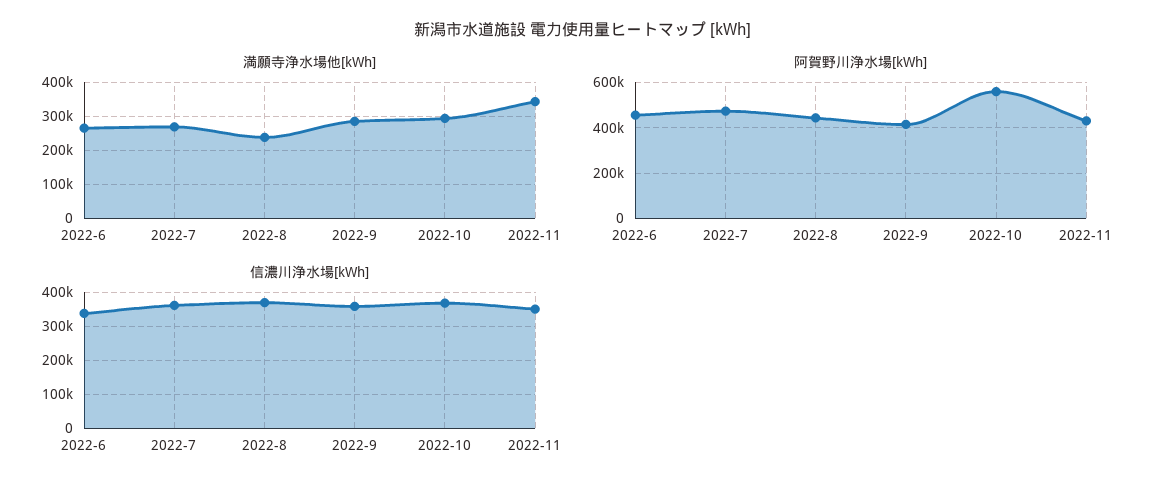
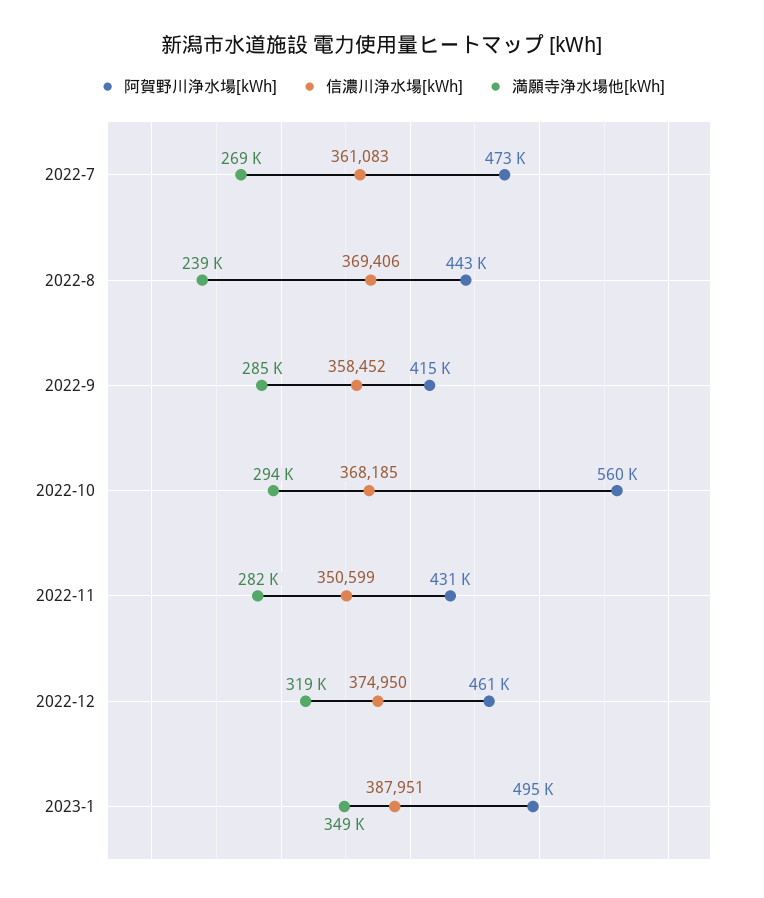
満願寺浄水場他[kWh], 2022-6: 260000 -> none
満願寺浄水場他[kWh], 2022-11: 340000 -> 282000
阿賀野川浄水場[kWh], 2022-6: 450000 -> none
信濃川浄水場[kWh], 2022-6: 340000 -> none
阿賀野川浄水場[kWh], 2022-12: none -> 461000
信濃川浄水場[kWh], 2022-12: none -> 374950
満願寺浄水場他[kWh], 2022-12: none -> 319000
阿賀野川浄水場[kWh], 2023-1: none -> 495000
信濃川浄水場[kWh], 2023-1: none -> 387951
満願寺浄水場他[kWh], 2023-1: none -> 349000

